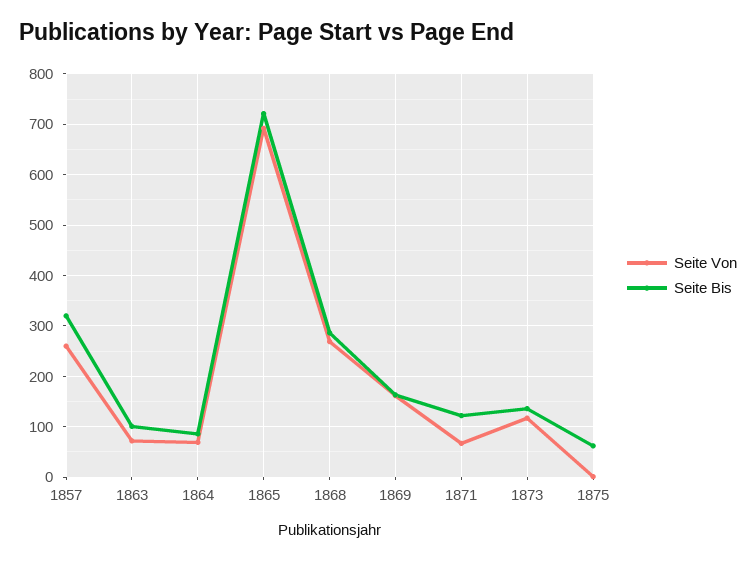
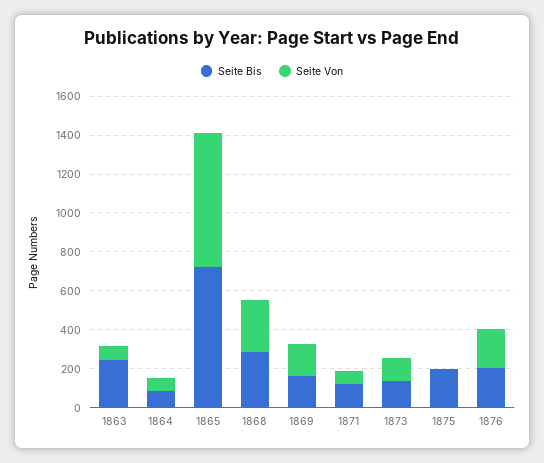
Seite Von, 1857: 260 -> none
Seite Bis, 1857: 320 -> none
Seite Bis, 1863: 100 -> 250
Seite Bis, 1875: 60 -> 200
Seite Bis, 1876: none -> 200
Seite Von, 1876: none -> 200

